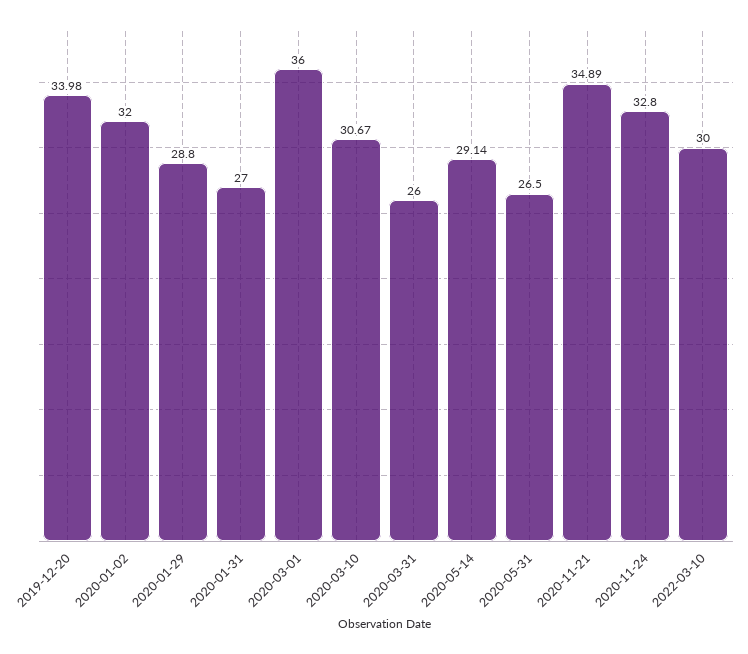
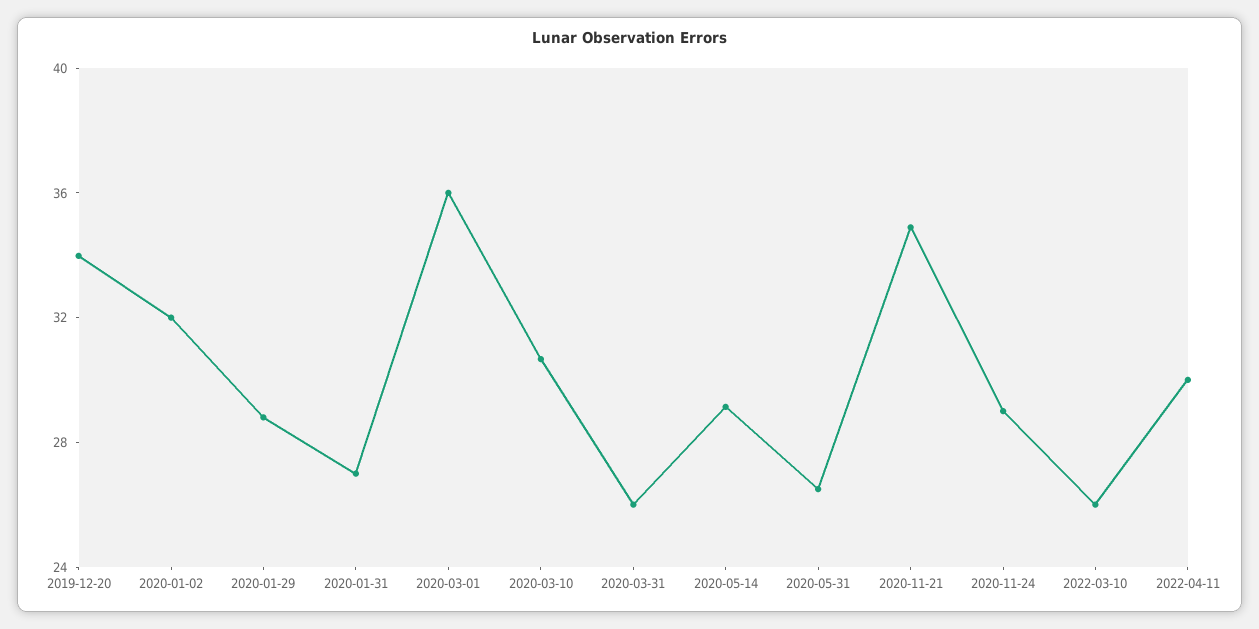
2020-11-24: 32.8 -> 29
2022-03-10: 30 -> 26
2022-04-11: none -> 30

